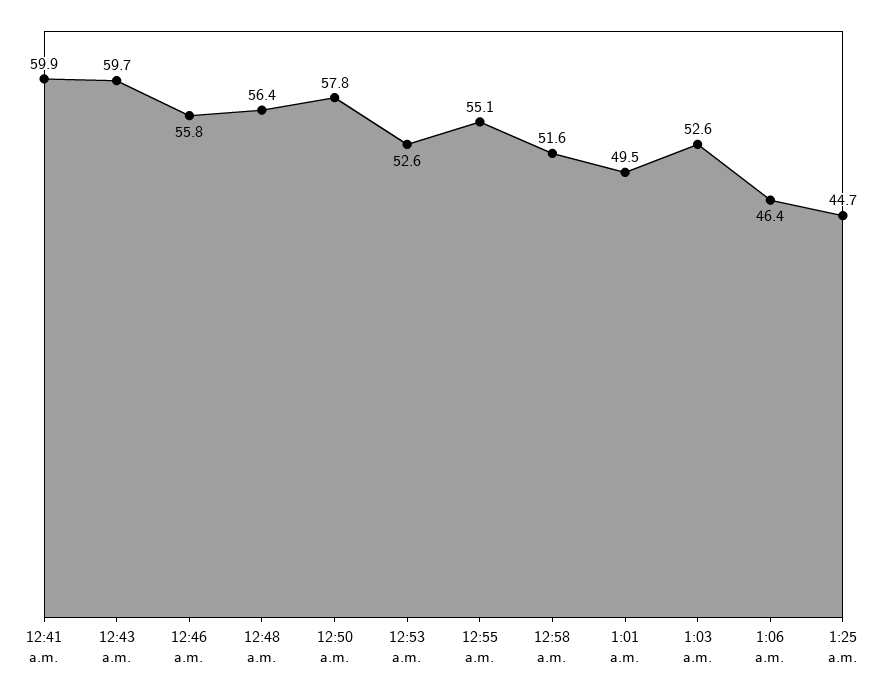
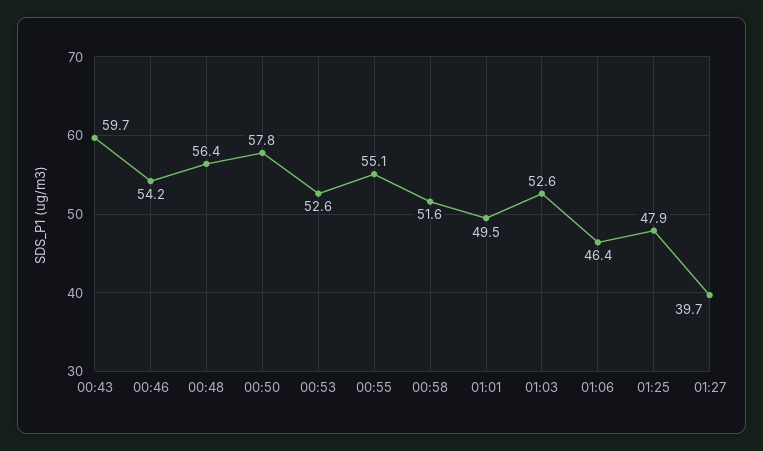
12:41 a.m.: 59.9 -> none
12:46 a.m.: 55.8 -> 54.2
1:25 a.m.: 44.7 -> 47.9
01:27: none -> 39.7

